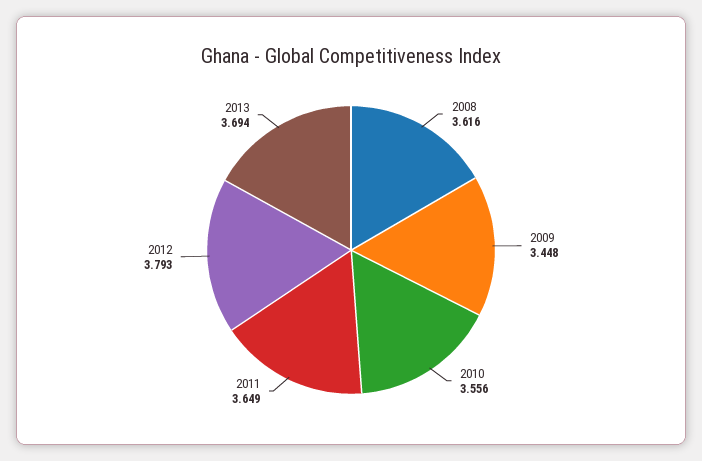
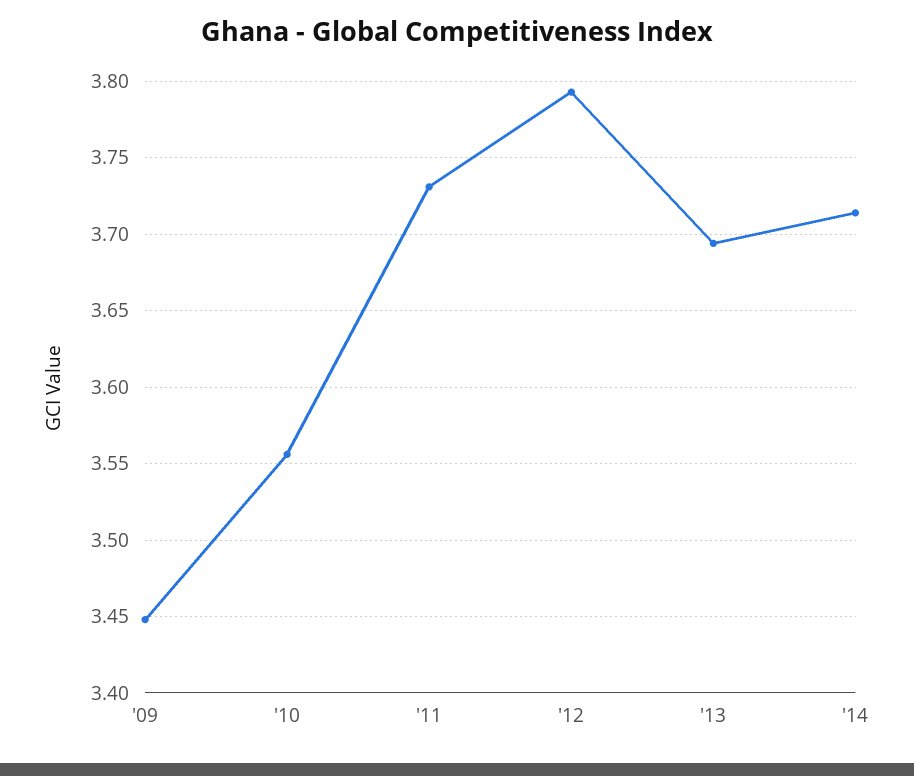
2008: 3.616 -> none
2011: 3.649 -> 3.73
'14: none -> 3.715

